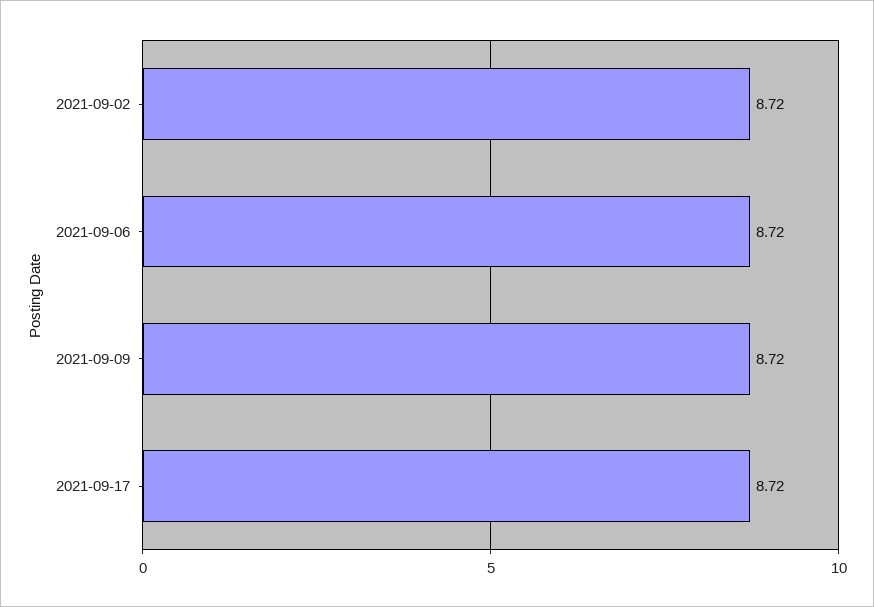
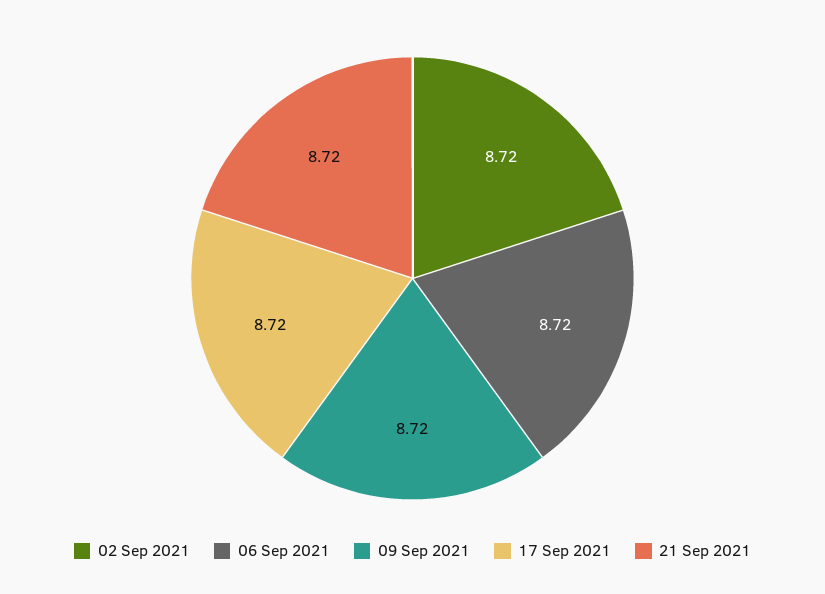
21 Sep 2021: none -> 8.72

